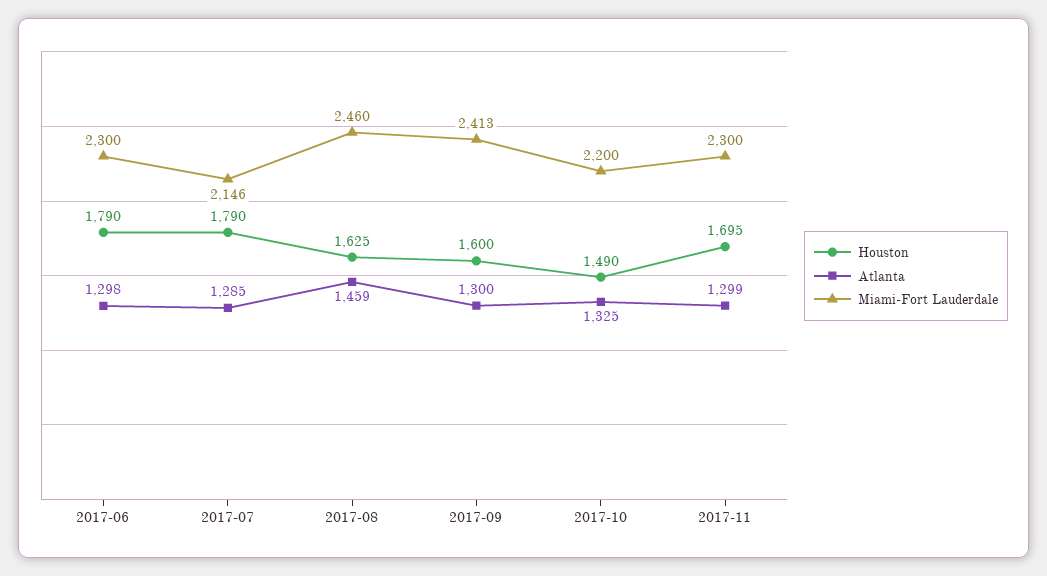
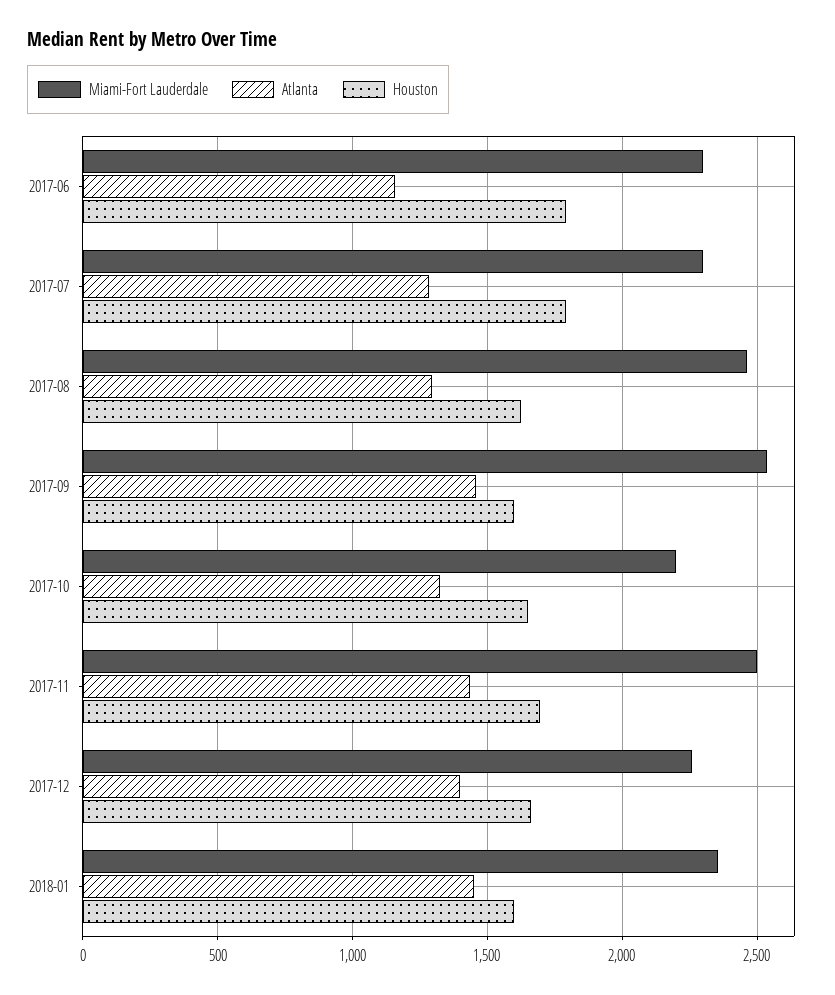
Atlanta, 2017-06: 1298 -> 1150
Miami-Fort Lauderdale, 2017-07: 2146 -> 2300
Atlanta, 2017-08: 1459 -> 1300
Atlanta, 2017-09: 1300 -> 1450
Miami-Fort Lauderdale, 2017-09: 2413 -> 2550
Houston, 2017-10: 1490 -> 1650
Atlanta, 2017-11: 1299 -> 1450
Miami-Fort Lauderdale, 2017-11: 2300 -> 2500
Miami-Fort Lauderdale, 2017-12: none -> 2250
Atlanta, 2017-12: none -> 1400
Houston, 2017-12: none -> 1650
Miami-Fort Lauderdale, 2018-01: none -> 2350
Atlanta, 2018-01: none -> 1450
Houston, 2018-01: none -> 1600

